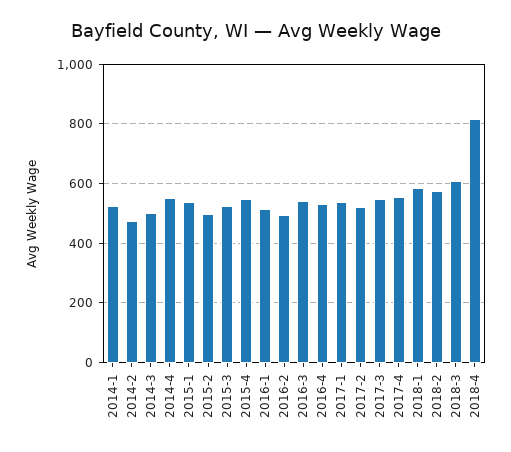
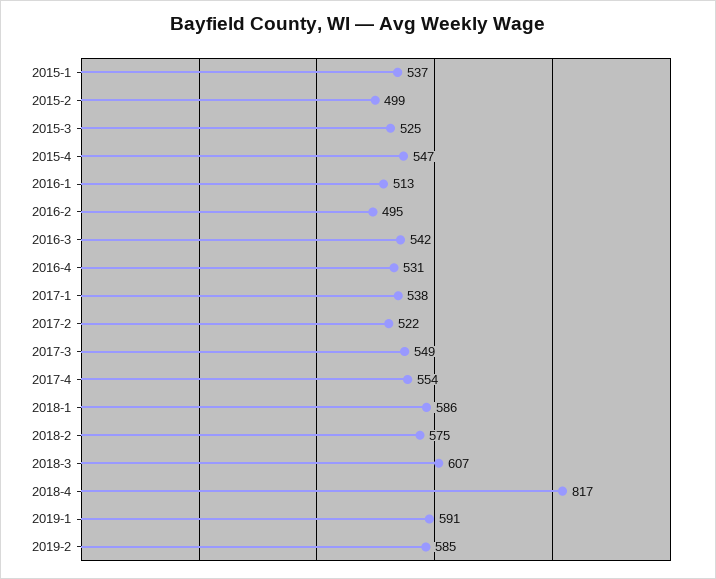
2014-1: 525 -> none
2014-2: 475 -> none
2014-3: 500 -> none
2014-4: 550 -> none
2019-1: none -> 591
2019-2: none -> 585

